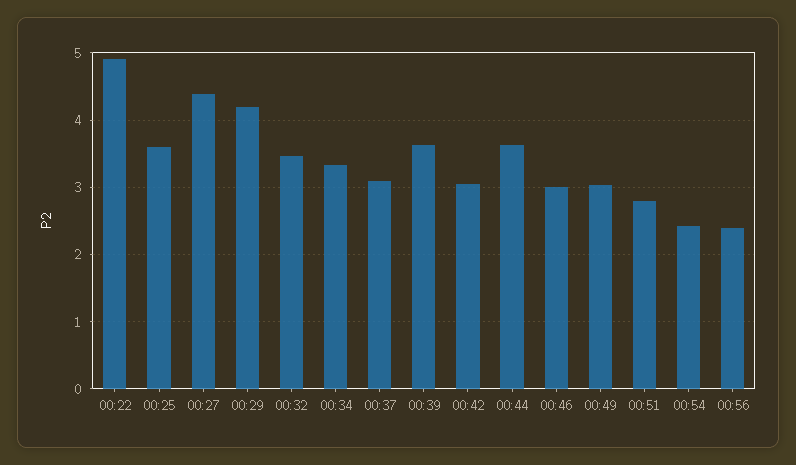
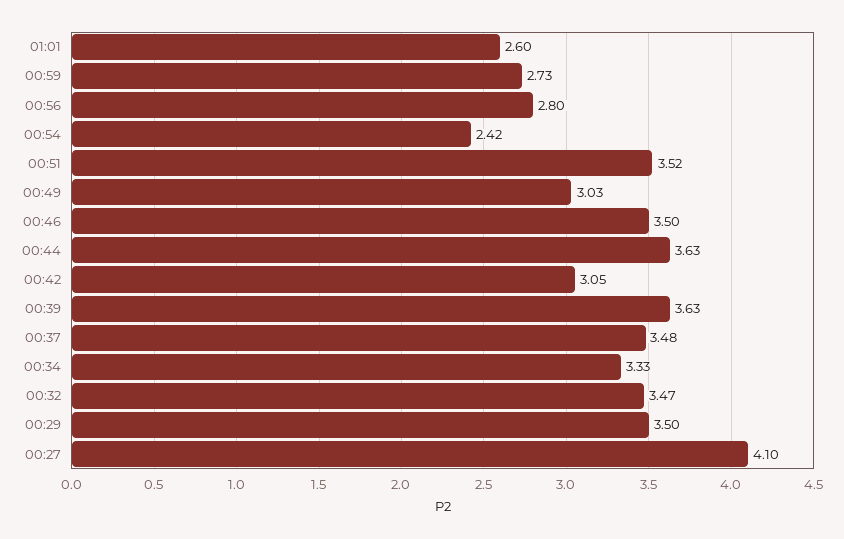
00:22: 4.9 -> none
00:25: 3.6 -> none
00:27: 4.4 -> 4.1
00:29: 4.2 -> 3.5
00:37: 3.1 -> 3.48
00:46: 3 -> 3.5
00:51: 2.8 -> 3.52
00:56: 2.4 -> 2.8
01:01: none -> 2.6
00:59: none -> 2.73

